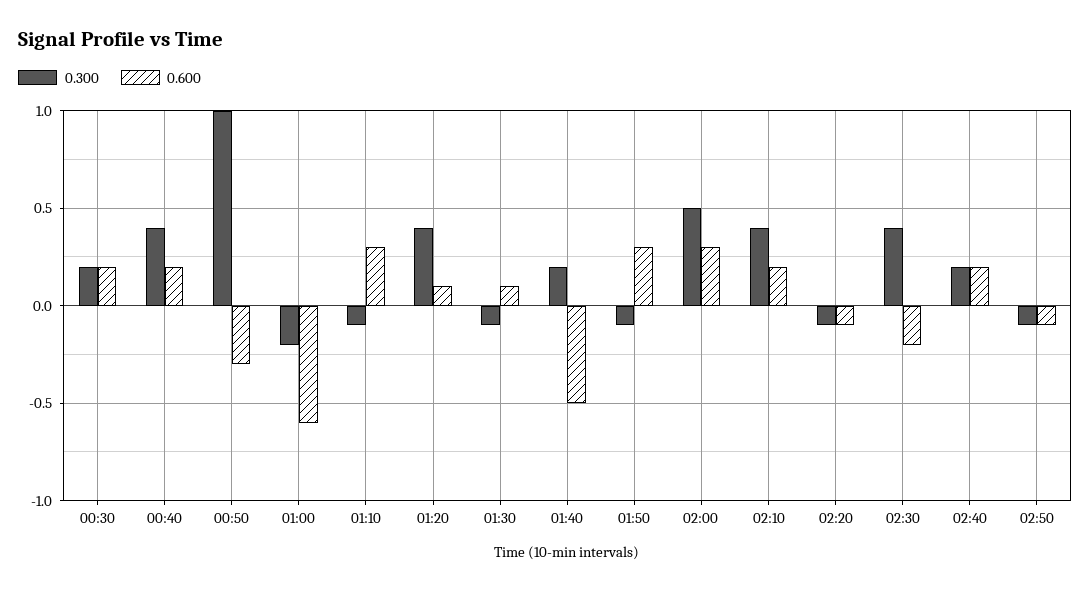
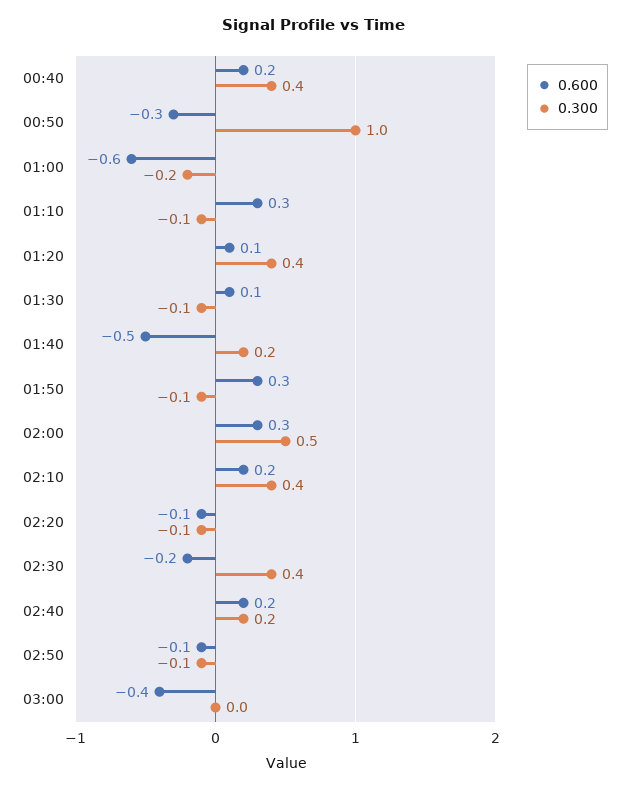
0.300, 00:30: 0.2 -> none
0.600, 00:30: 0.2 -> none
0.600, 03:00: none -> -0.4
0.300, 03:00: none -> 0

